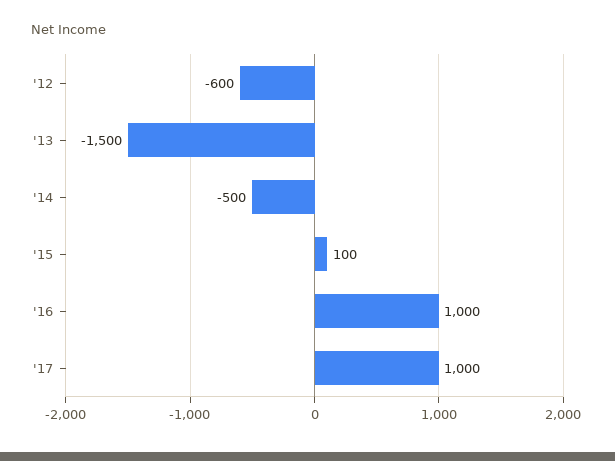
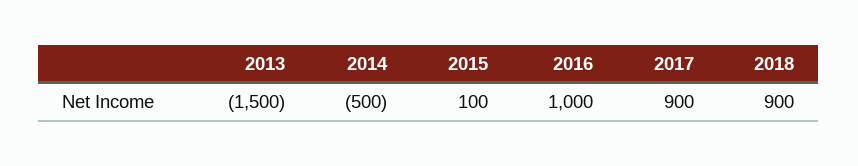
'12: -600 -> none
'17: 1000 -> 900
2018: none -> 900

